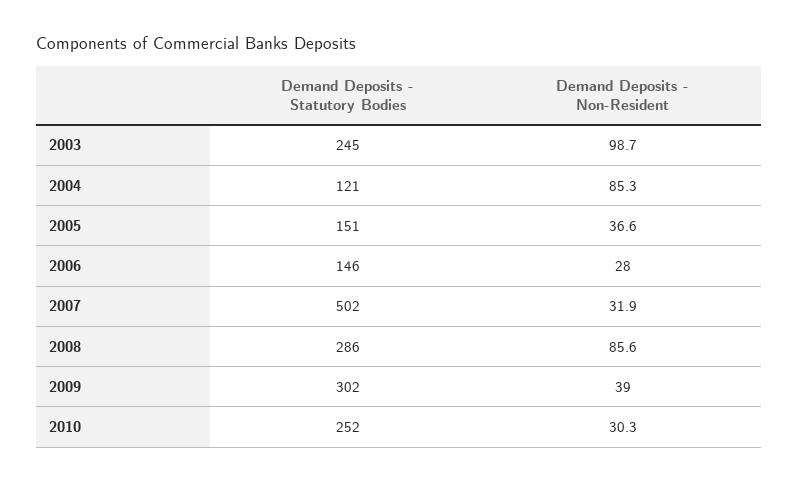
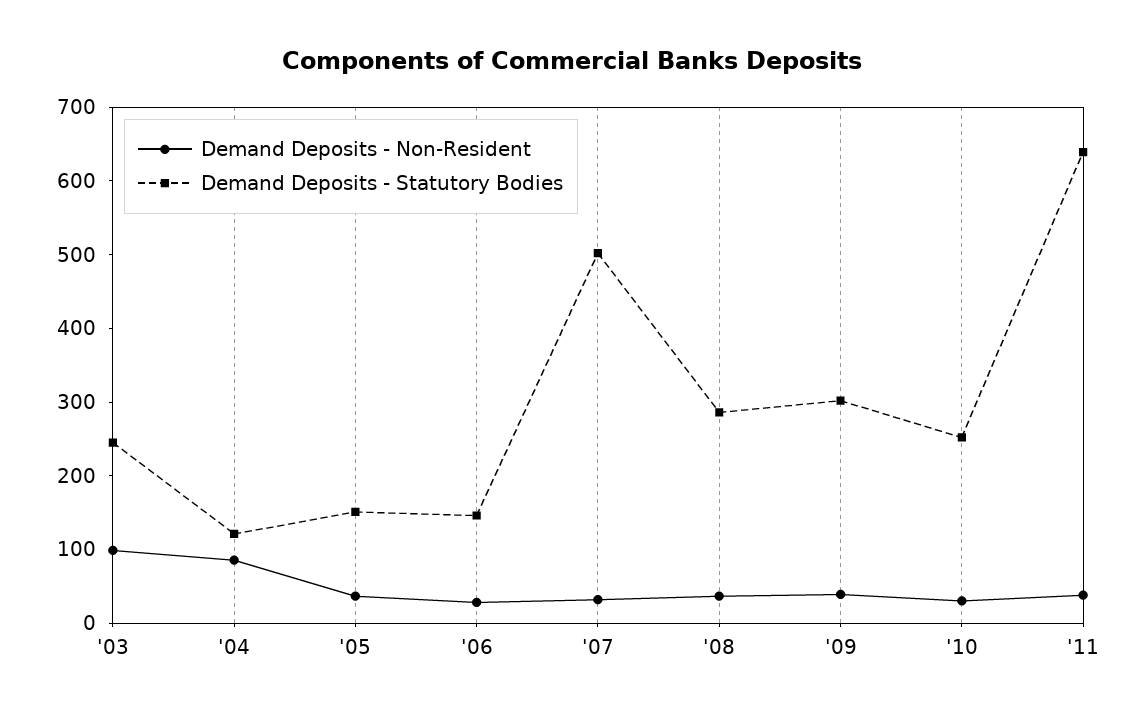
Demand Deposits - Non-Resident, 2008: 85.6 -> 40
Demand Deposits - Non-Resident, '11: none -> 40
Demand Deposits - Statutory Bodies, '11: none -> 640

